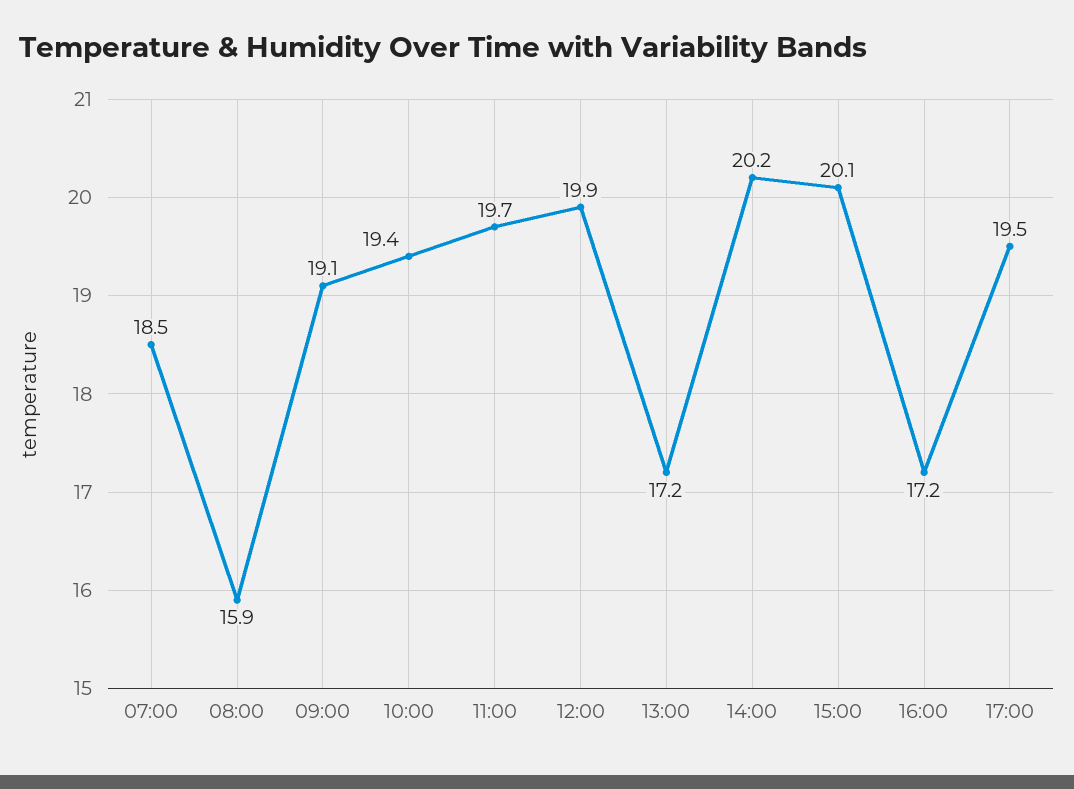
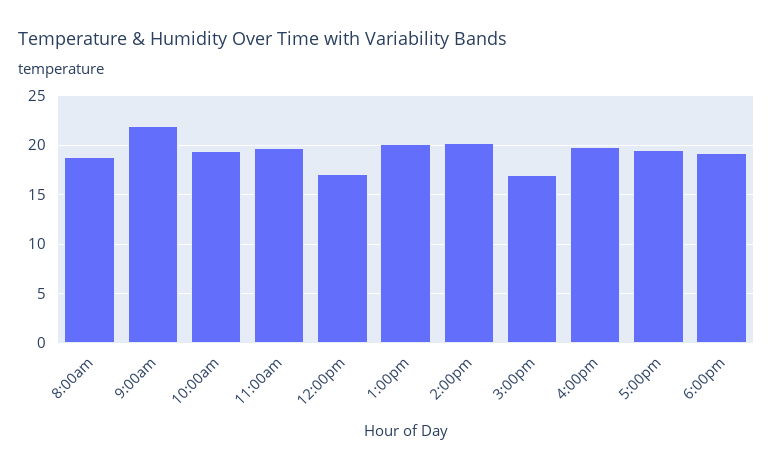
07:00: 18.5 -> none
08:00: 15.9 -> 19
09:00: 19.1 -> 22
12:00: 19.9 -> 17
13:00: 17.2 -> 20
15:00: 20.1 -> 17
16:00: 17.2 -> 20
6:00pm: none -> 19

